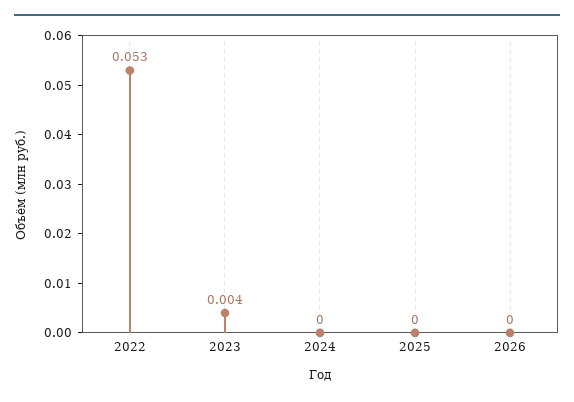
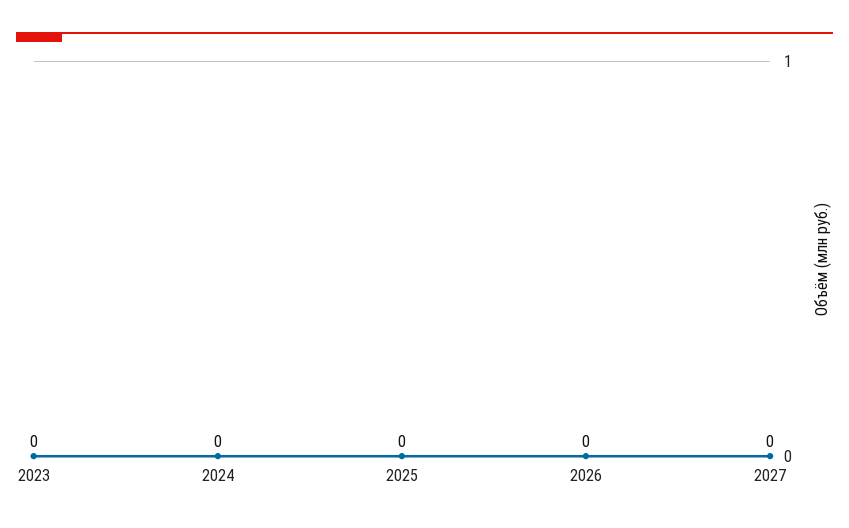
2022: 0.053 -> none
2023: 0.004 -> 0
2027: none -> 0

